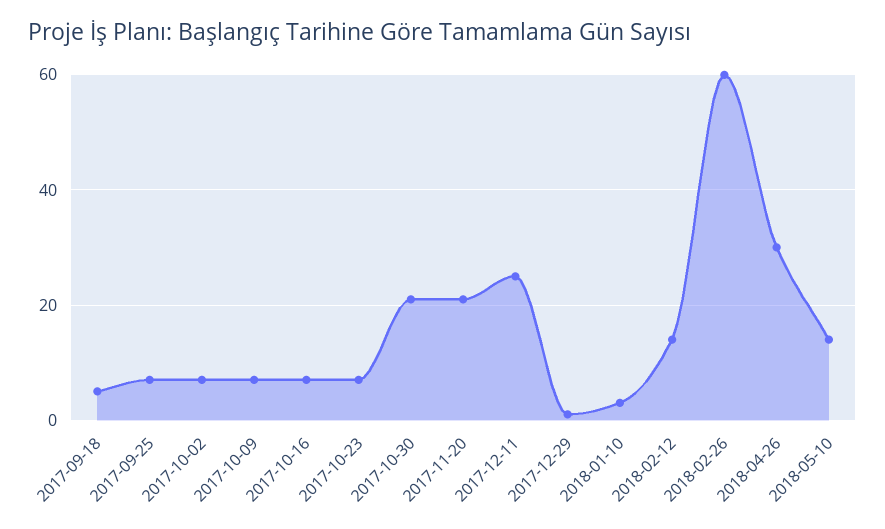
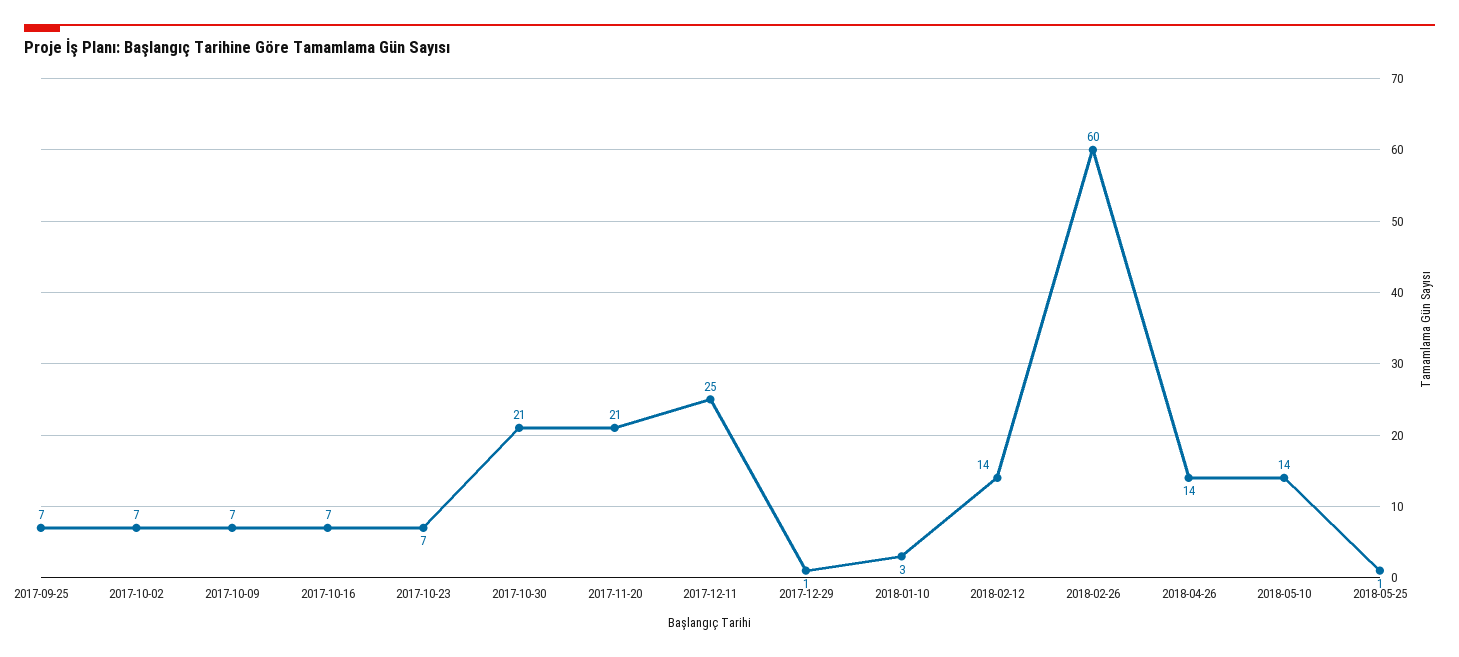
2017-09-18: 5 -> none
2018-04-26: 30 -> 14
2018-05-25: none -> 1

